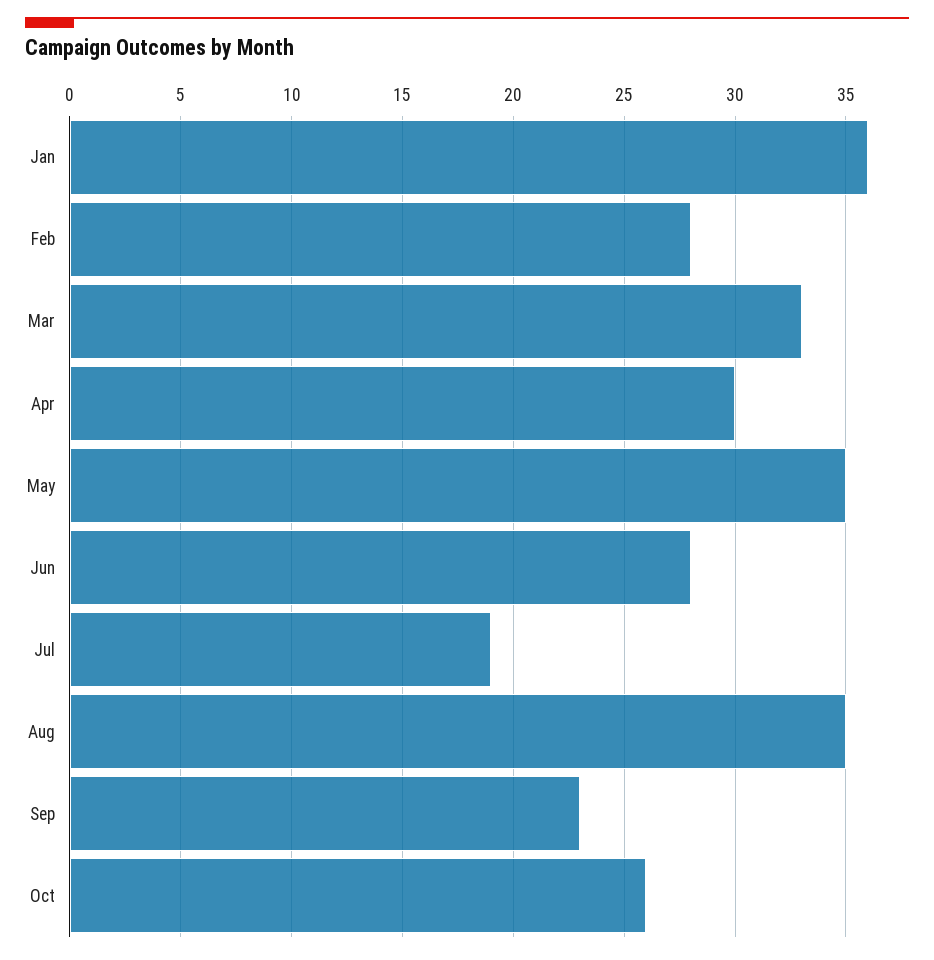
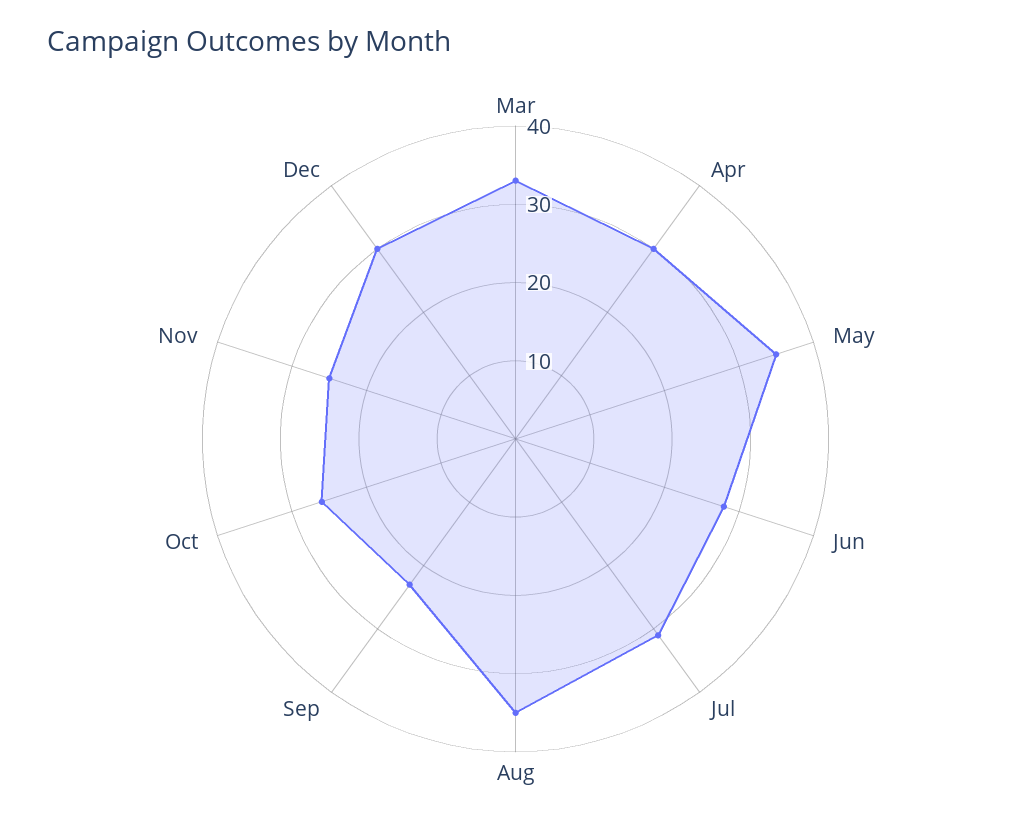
Jan: 36 -> none
Feb: 28 -> none
Jul: 19 -> 30
Nov: none -> 25
Dec: none -> 30

